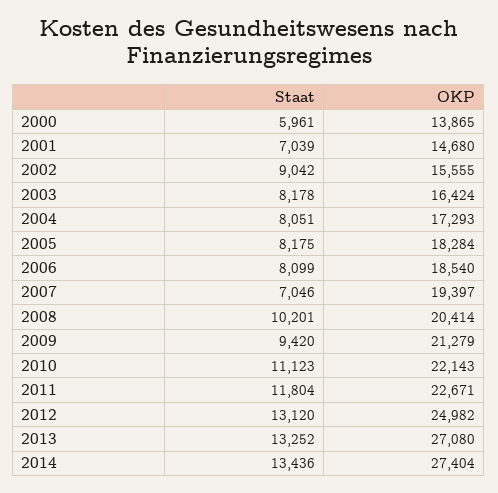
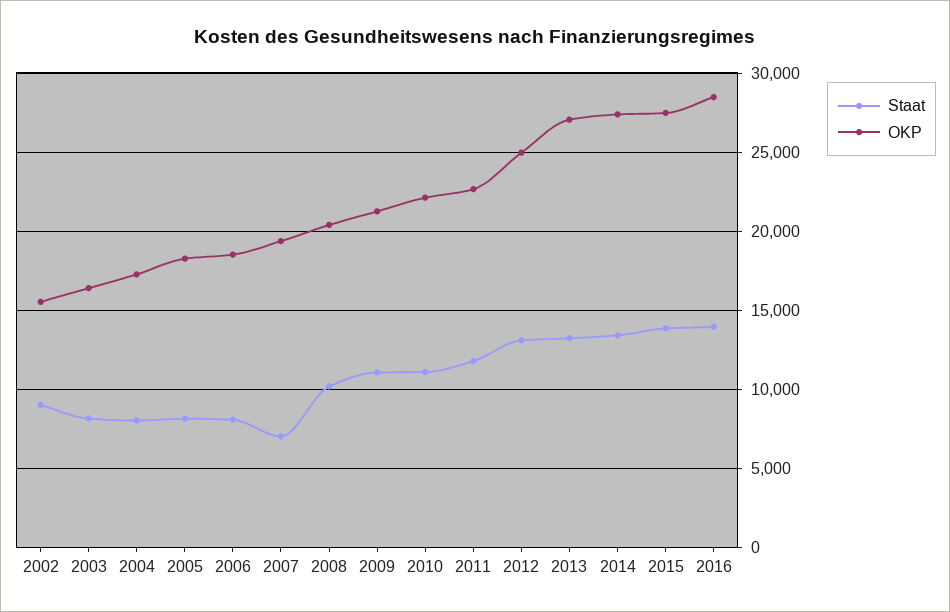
Staat, 2000: 5961 -> none
OKP, 2000: 13865 -> none
Staat, 2001: 7039 -> none
OKP, 2001: 14680 -> none
Staat, 2009: 9420 -> 11000
Staat, 2015: none -> 14000
OKP, 2015: none -> 27500
Staat, 2016: none -> 14000
OKP, 2016: none -> 28500

